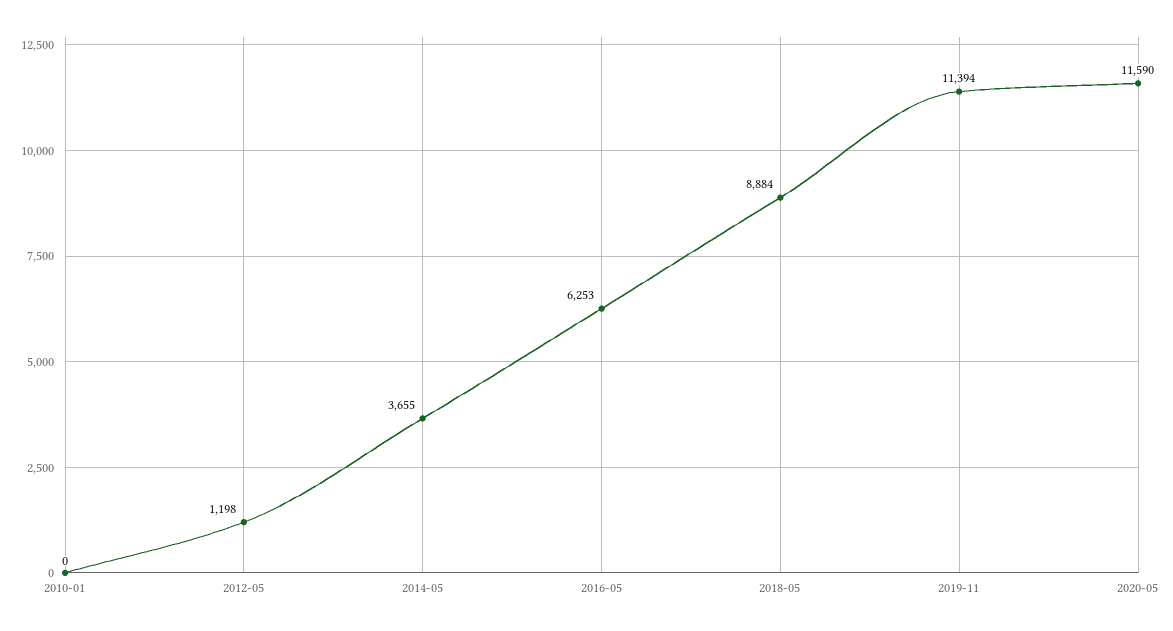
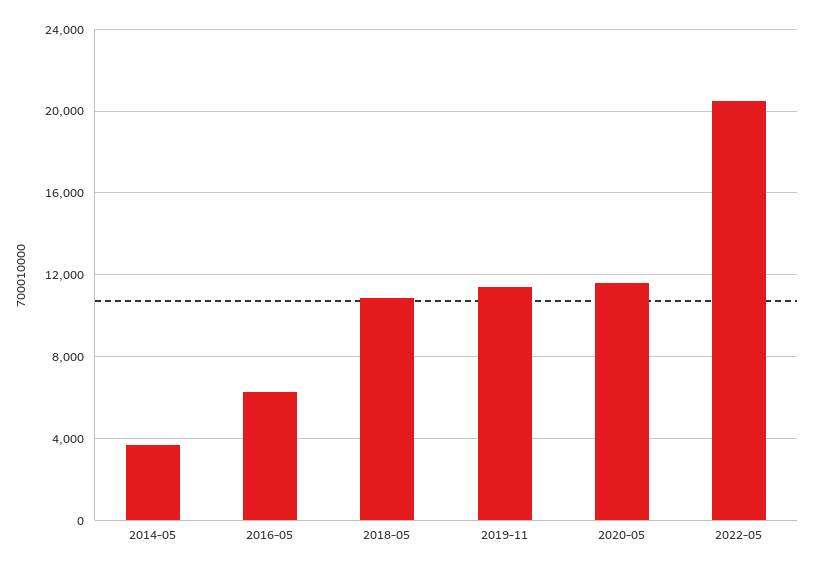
2010-01: 0 -> none
2012-05: 1198 -> none
2018-05: 8884 -> 11000
2022-05: none -> 20500

